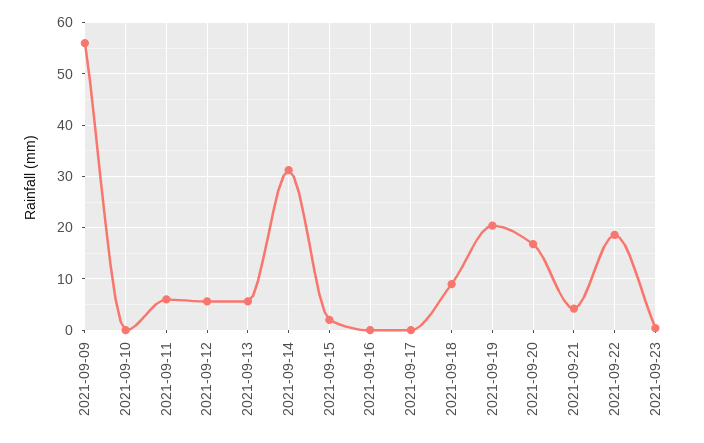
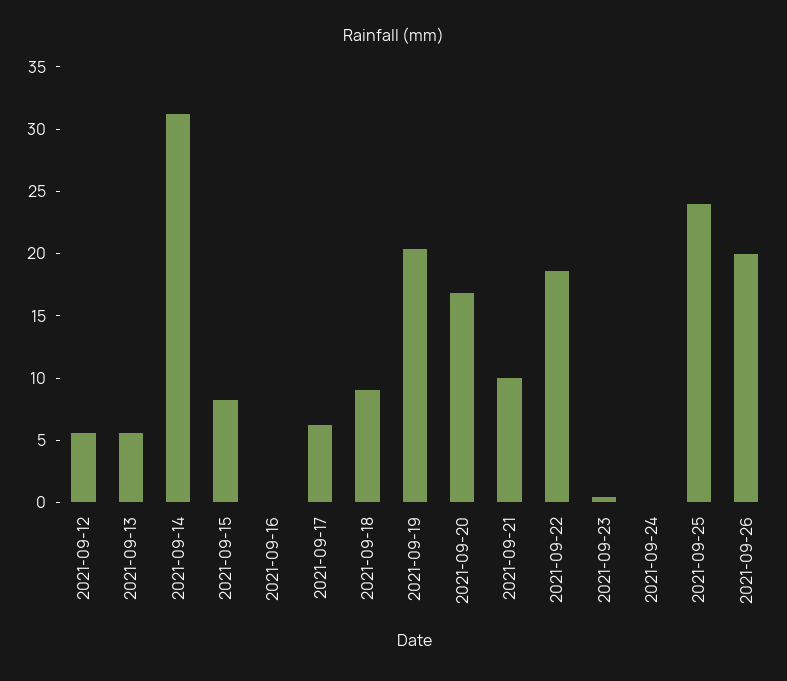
2021-09-09: 56 -> none
2021-09-10: 0 -> none
2021-09-11: 6 -> none
2021-09-15: 2 -> 8
2021-09-17: 0 -> 6
2021-09-21: 4 -> 10
2021-09-24: none -> 0
2021-09-25: none -> 24
2021-09-26: none -> 20

